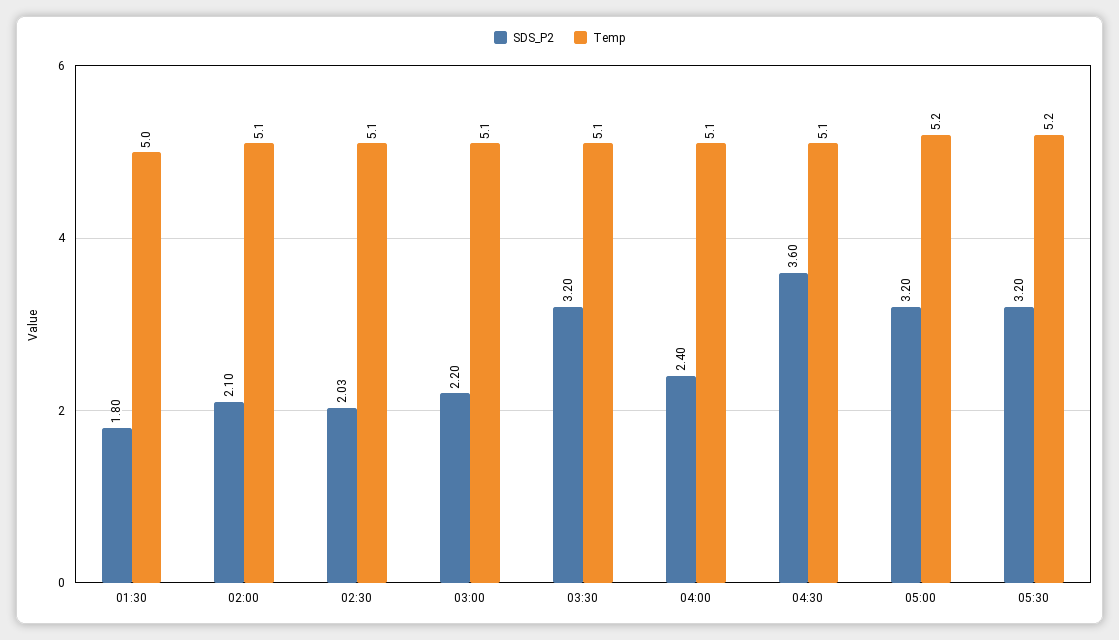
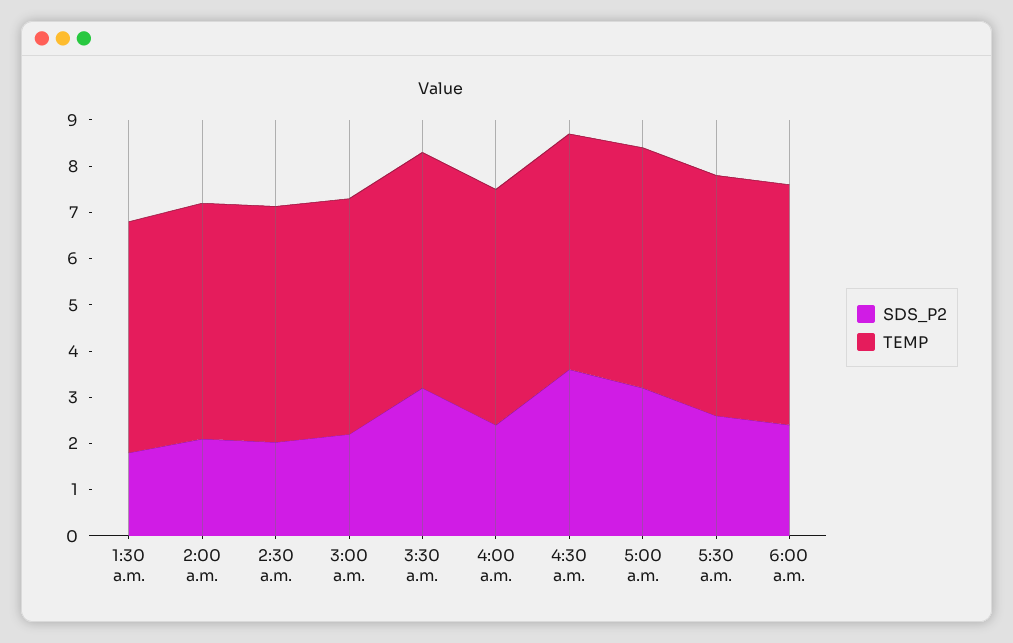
SDS_P2, 05:30: 3.2 -> 2.6
SDS_P2, 6:00 a.m.: none -> 2.4
Temp, 6:00 a.m.: none -> 5.2

